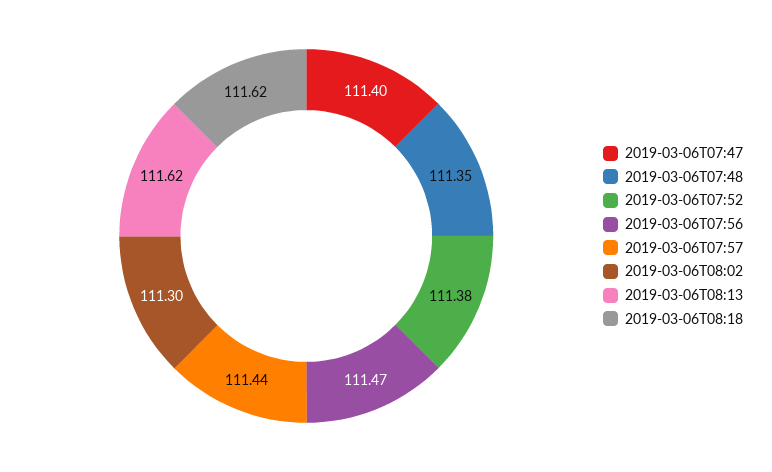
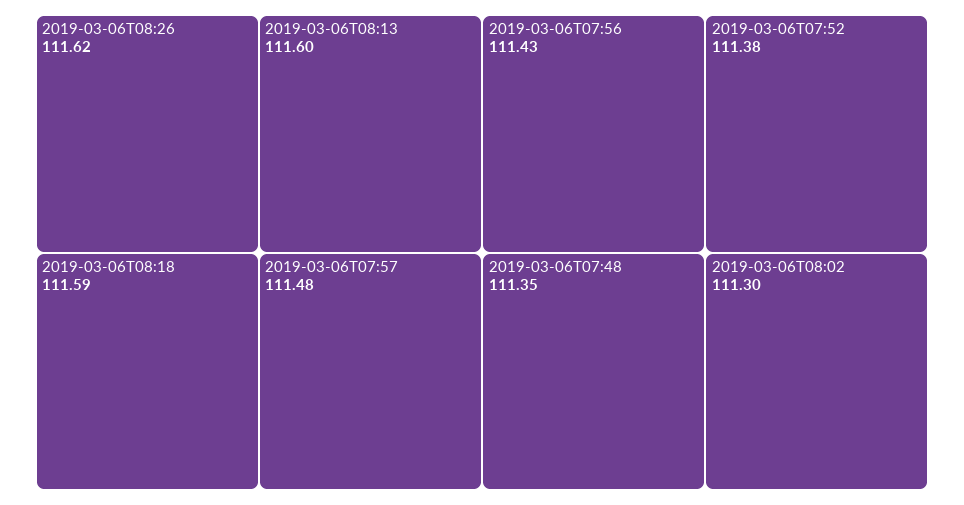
2019-03-06T07:47: 111.4 -> none
2019-03-06T07:56: 111.47 -> 111.43
2019-03-06T07:57: 111.44 -> 111.48
2019-03-06T08:13: 111.62 -> 111.6
2019-03-06T08:18: 111.62 -> 111.59
2019-03-06T08:26: none -> 111.62

